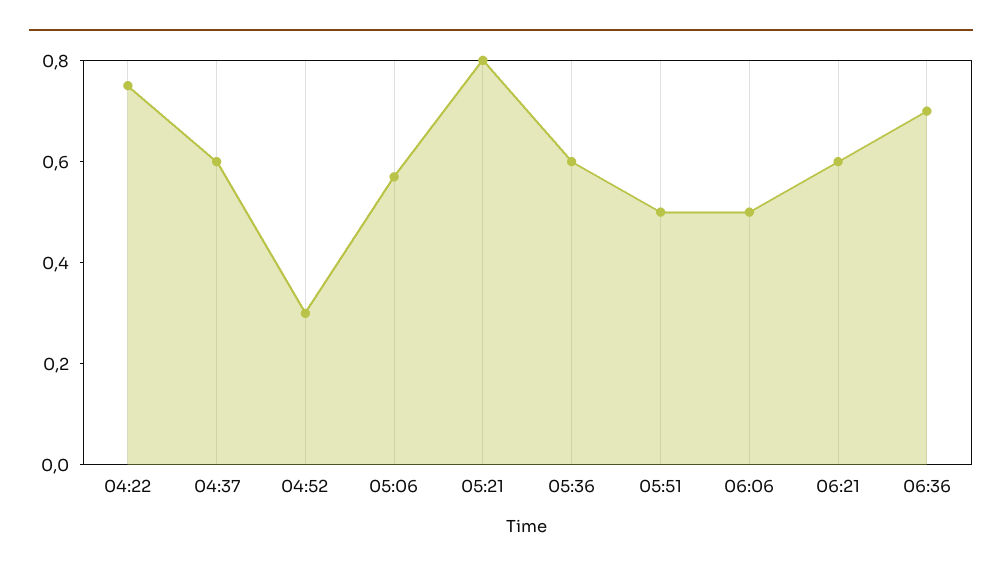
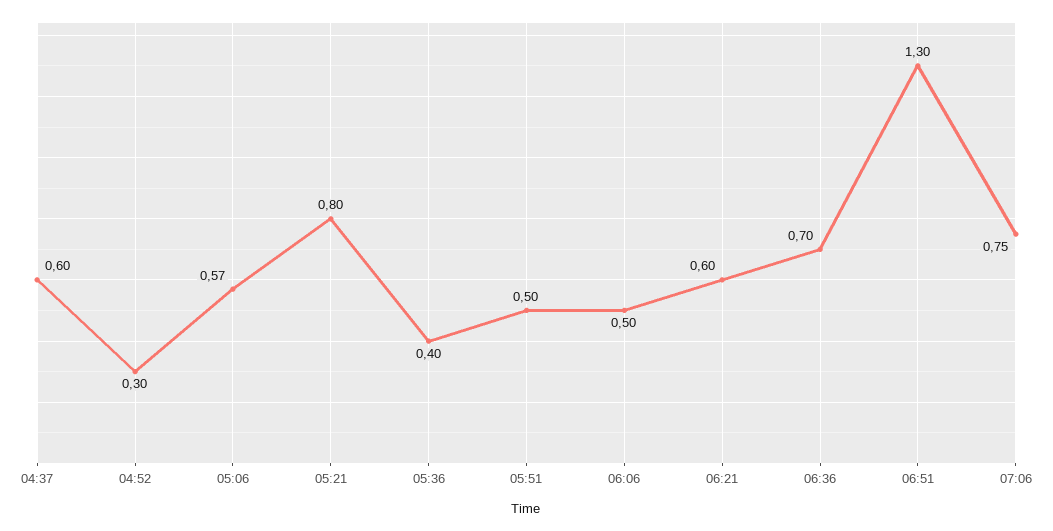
04:22: 0.75 -> none
05:36: 0.6 -> 0.4
06:51: none -> 1.3
07:06: none -> 0.75

